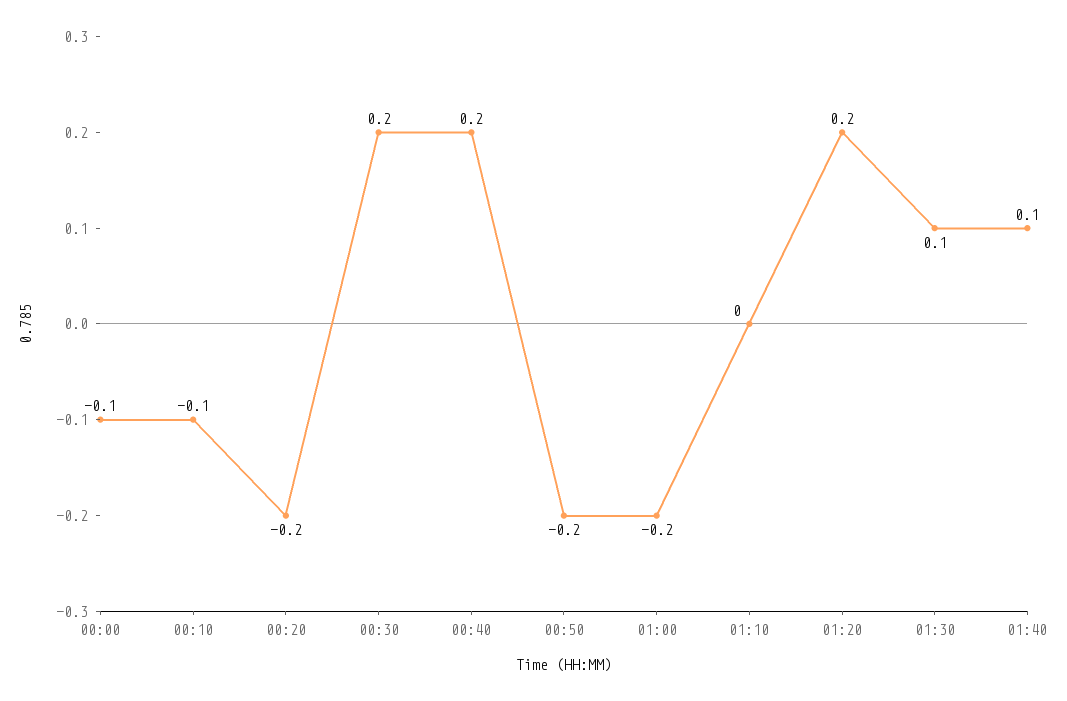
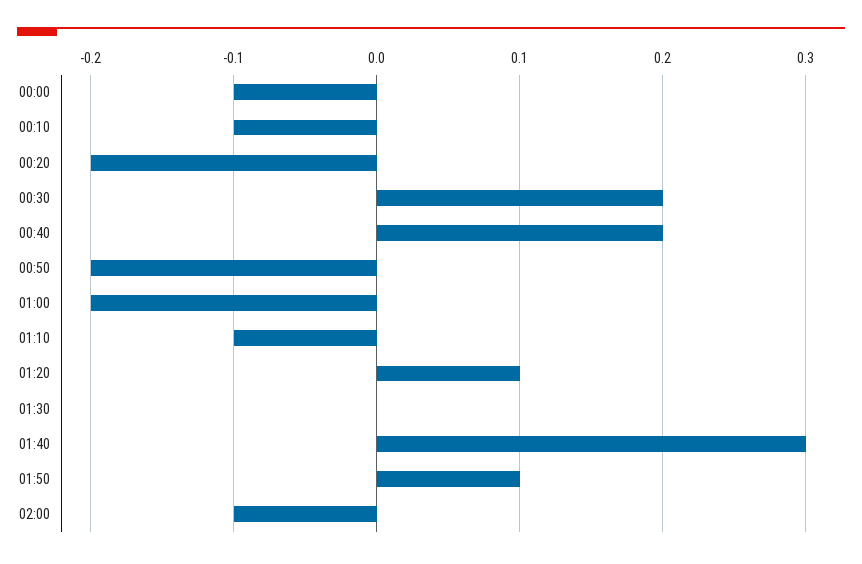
01:10: 0 -> -0.1
01:20: 0.2 -> 0.1
01:30: 0.1 -> 0
01:40: 0.1 -> 0.3
01:50: none -> 0.1
02:00: none -> -0.1

